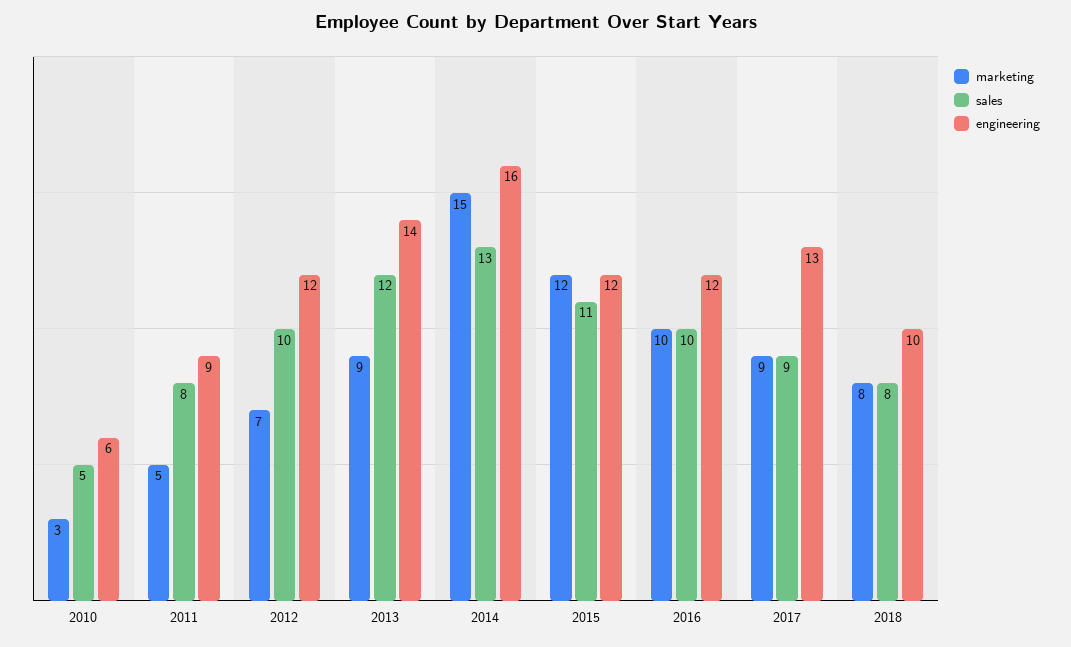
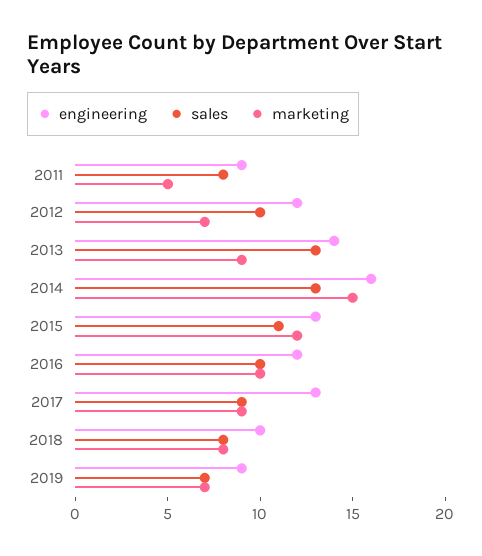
marketing, 2010: 3 -> none
sales, 2010: 5 -> none
engineering, 2010: 6 -> none
sales, 2013: 12 -> 13
engineering, 2015: 12 -> 13
engineering, 2019: none -> 9
sales, 2019: none -> 7
marketing, 2019: none -> 7

